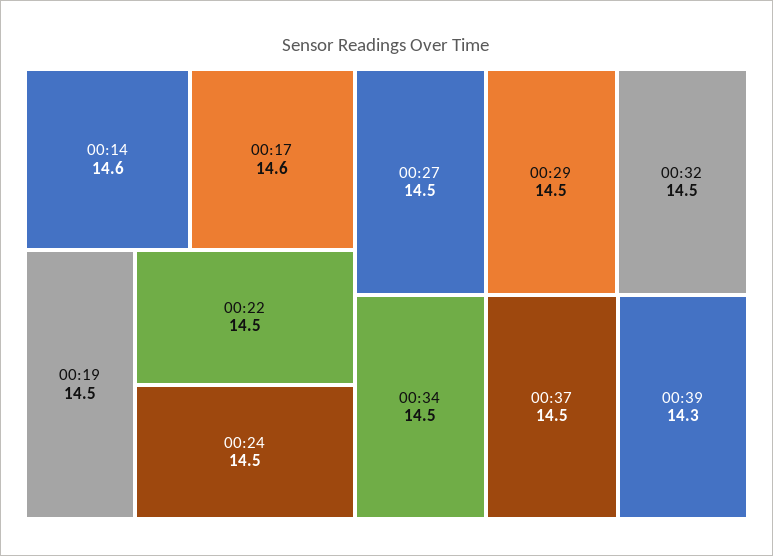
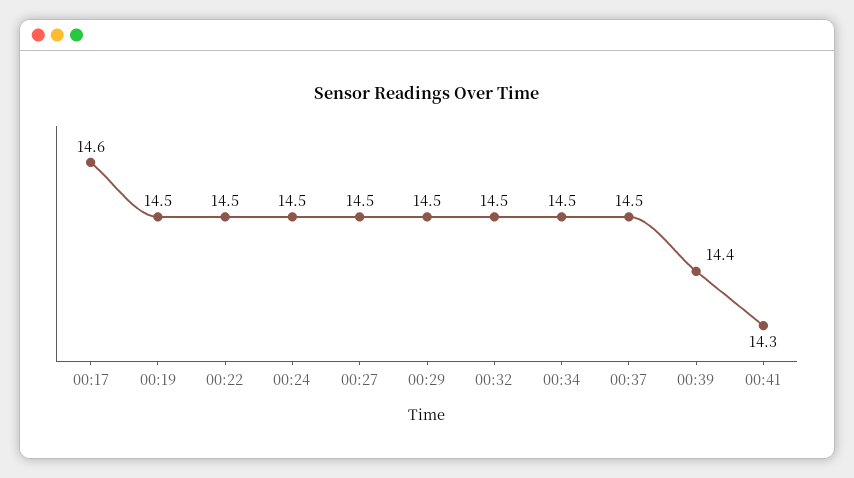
00:14: 14.6 -> none
00:39: 14.3 -> 14.4
00:41: none -> 14.3

